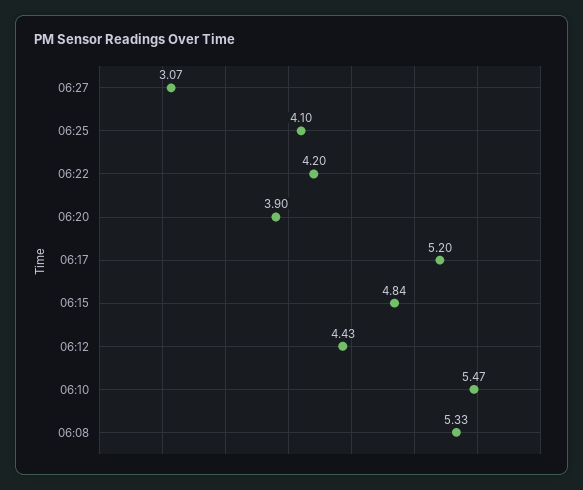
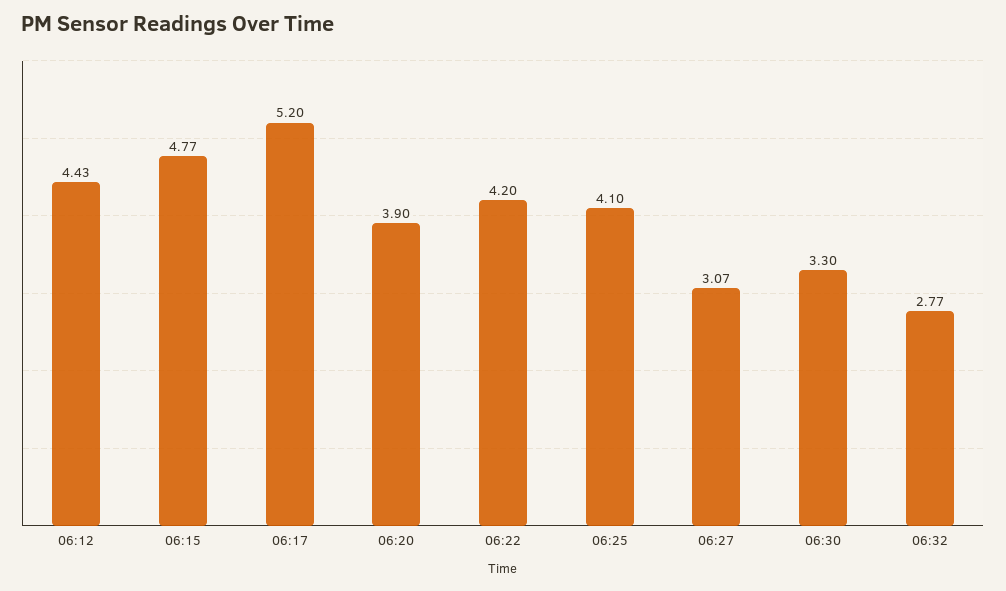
06:15: 4.84 -> 4.77
06:10: 5.47 -> none
06:08: 5.33 -> none
06:30: none -> 3.3
06:32: none -> 2.77

